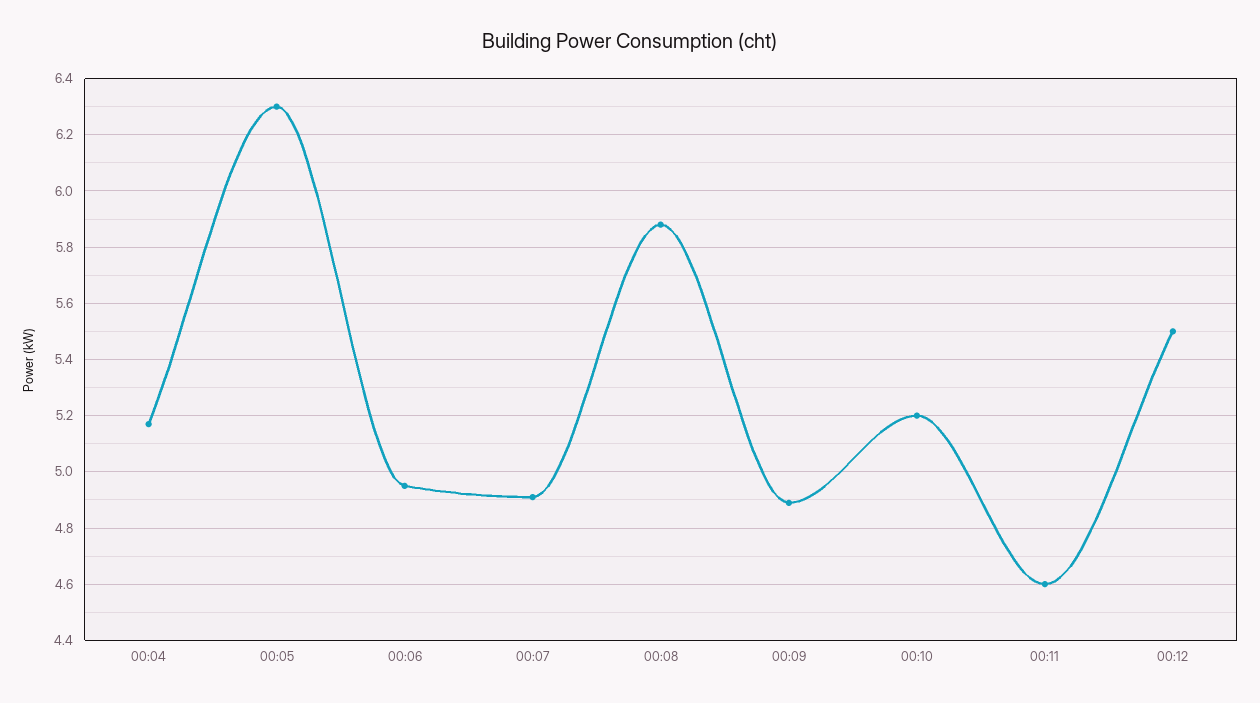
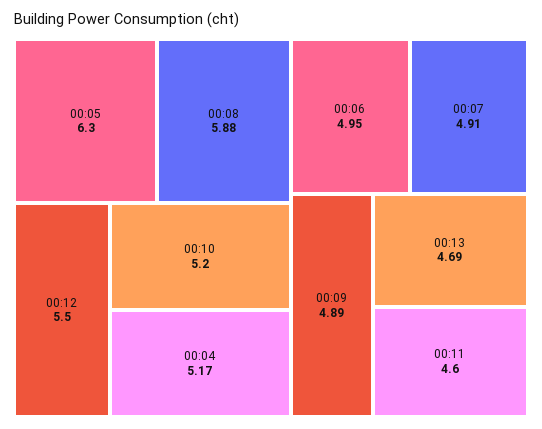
00:13: none -> 4.69

